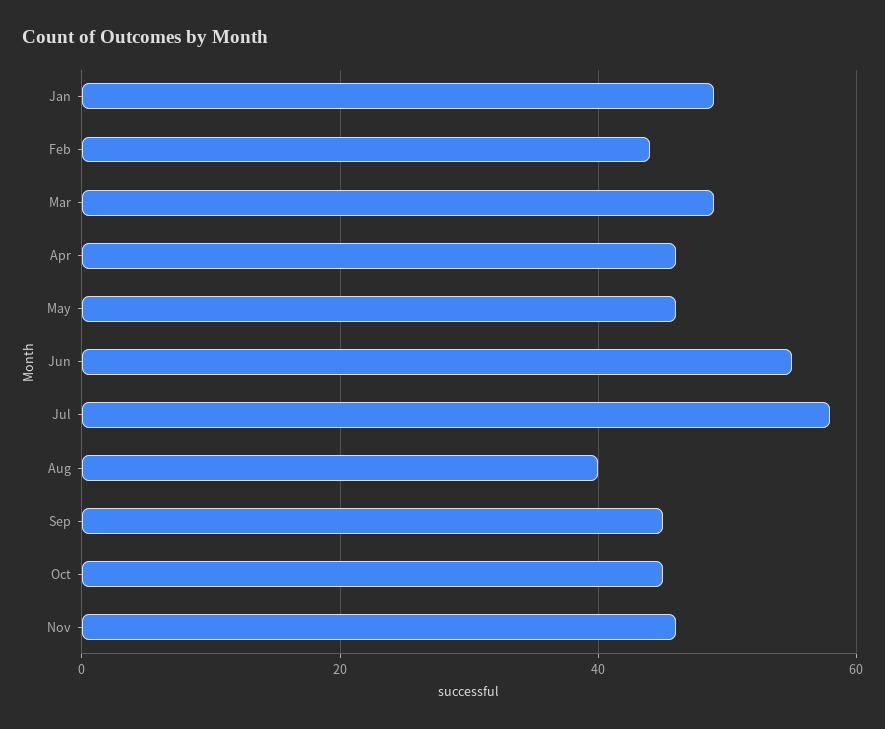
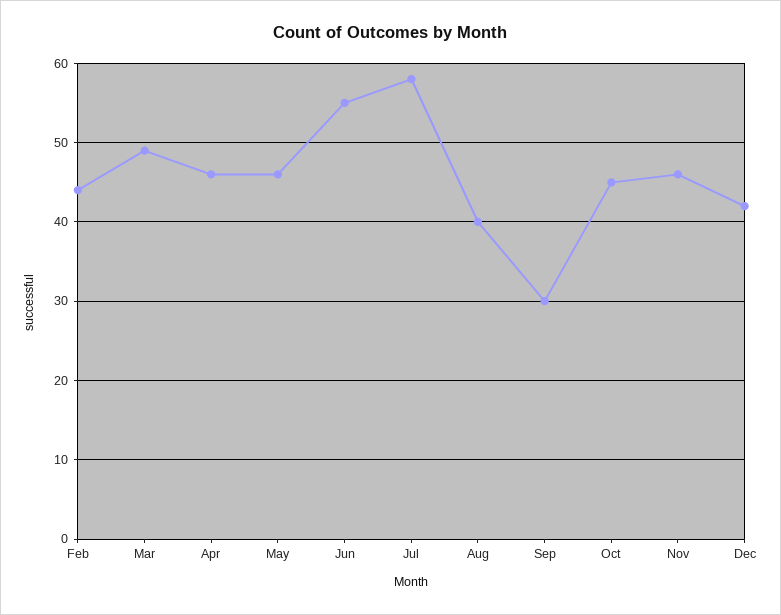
Jan: 50 -> none
Sep: 45 -> 30
Dec: none -> 42

